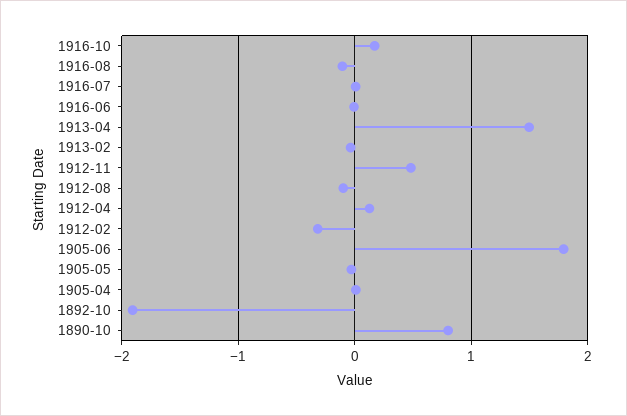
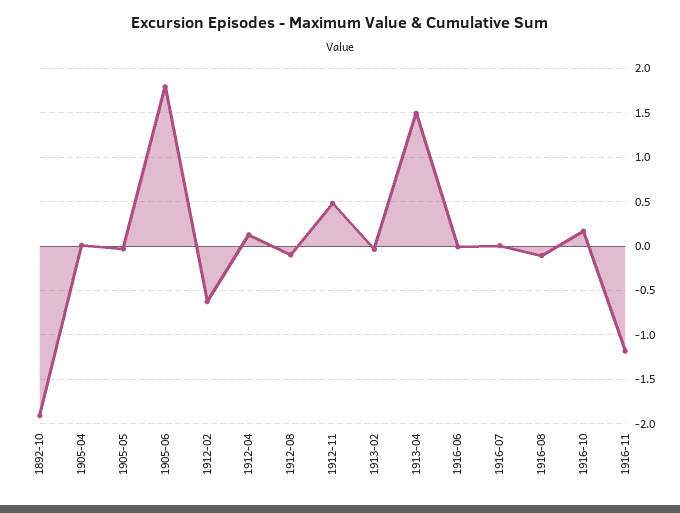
1912-02: -0.3 -> -0.6
1890-10: 0.8 -> none
1916-11: none -> -1.2

